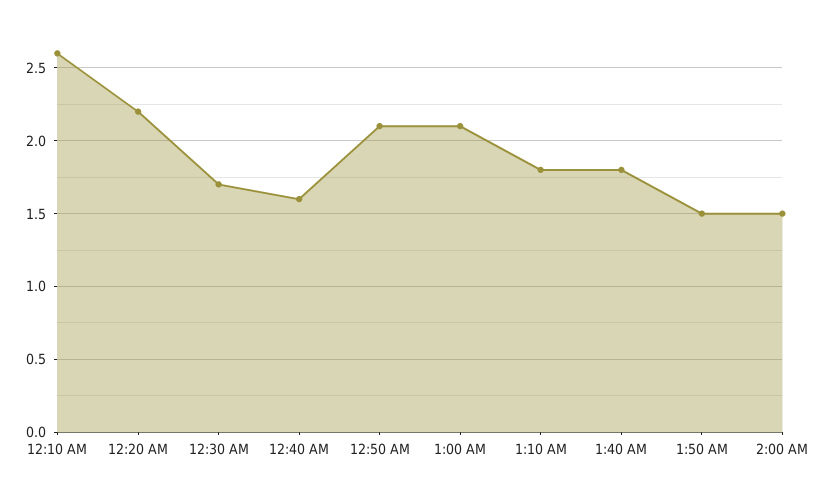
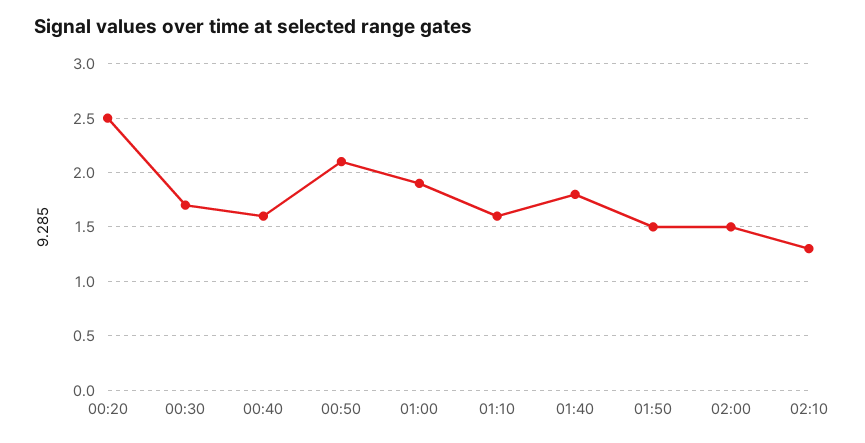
12:10 AM: 2.6 -> none
12:20 AM: 2.2 -> 2.5
1:00 AM: 2.1 -> 1.9
1:10 AM: 1.8 -> 1.6
02:10: none -> 1.3

